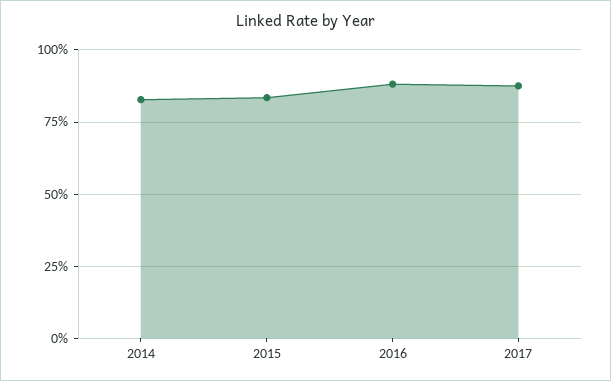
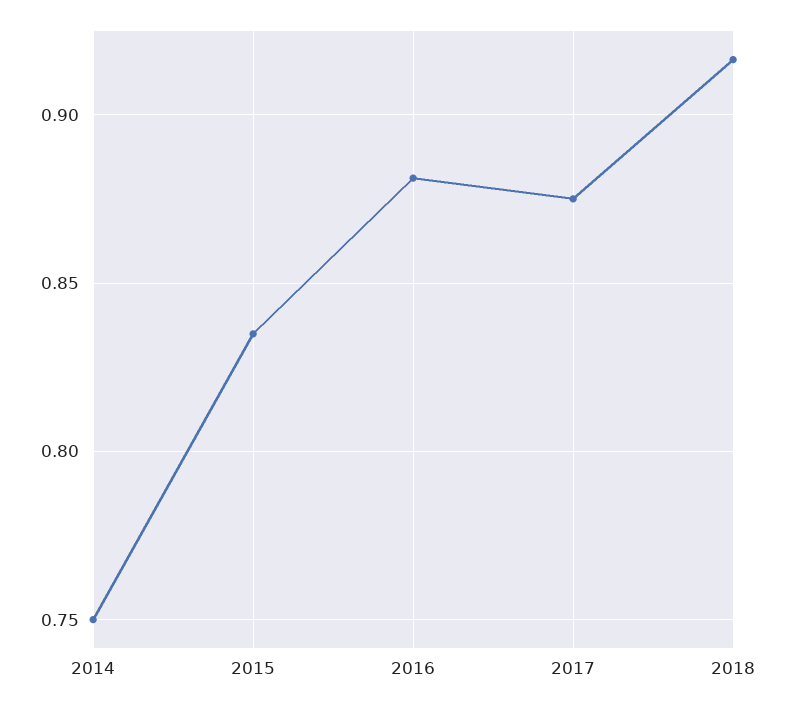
2014: 0.825 -> 0.75
2018: none -> 0.915

